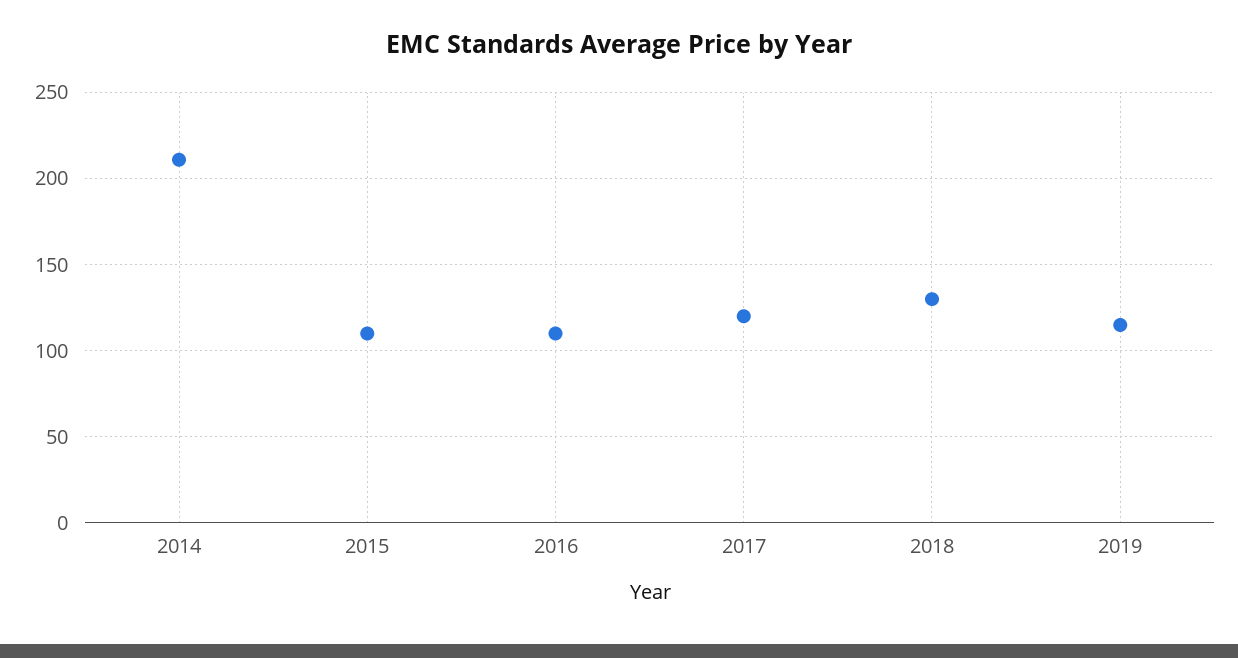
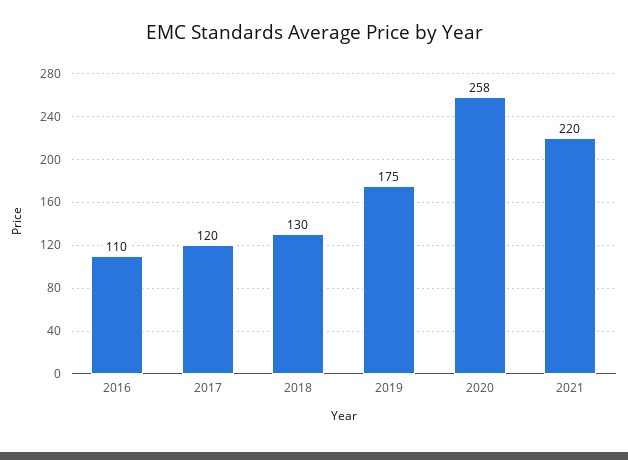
2014: 210 -> none
2015: 110 -> none
2019: 115 -> 175
2020: none -> 258
2021: none -> 220

